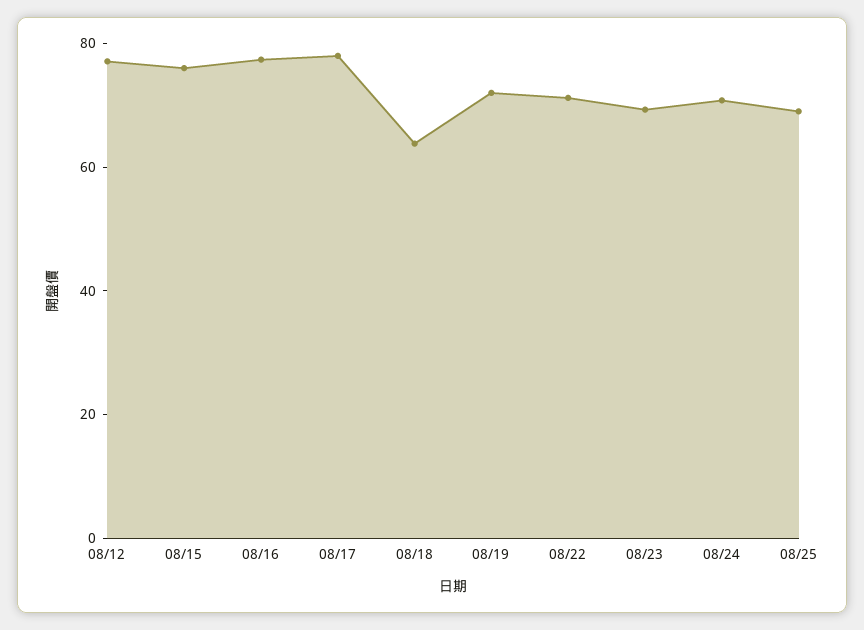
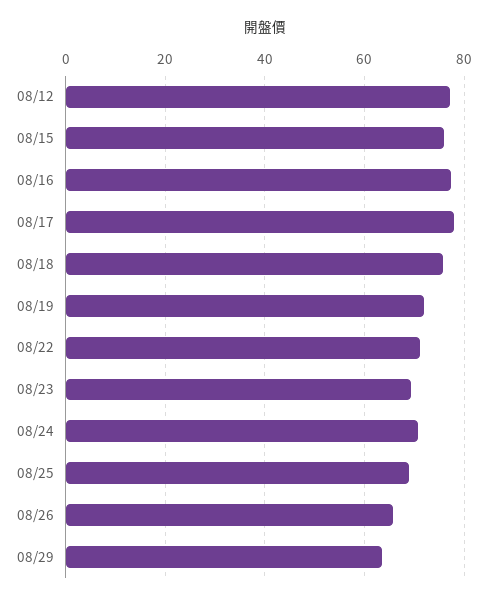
08/18: 65 -> 76
08/26: none -> 66
08/29: none -> 64

